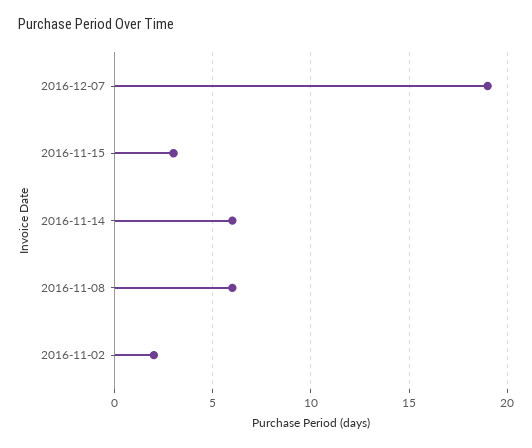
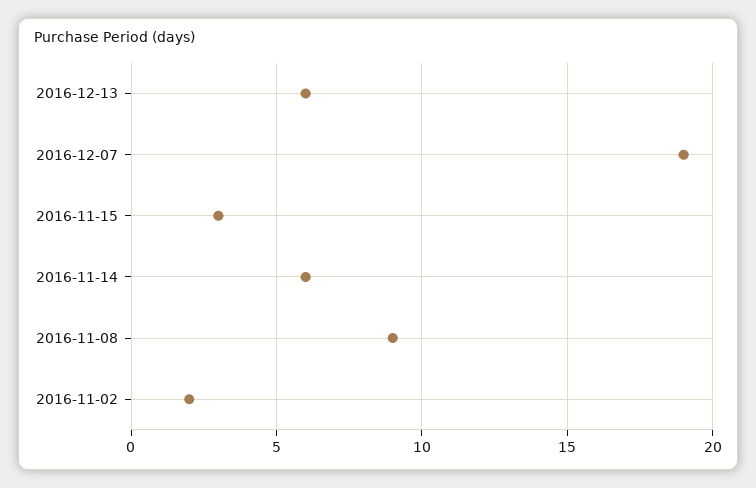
2016-11-08: 6 -> 9
2016-12-13: none -> 6

